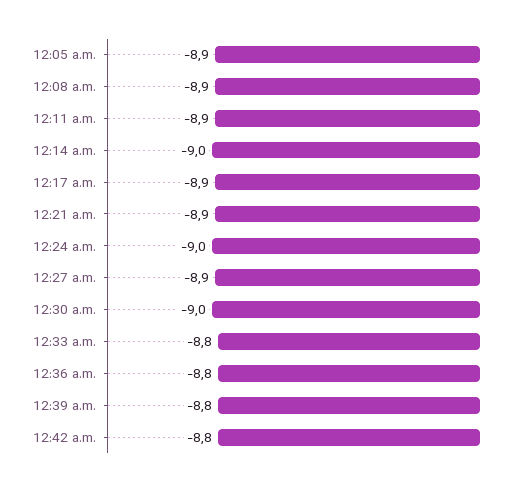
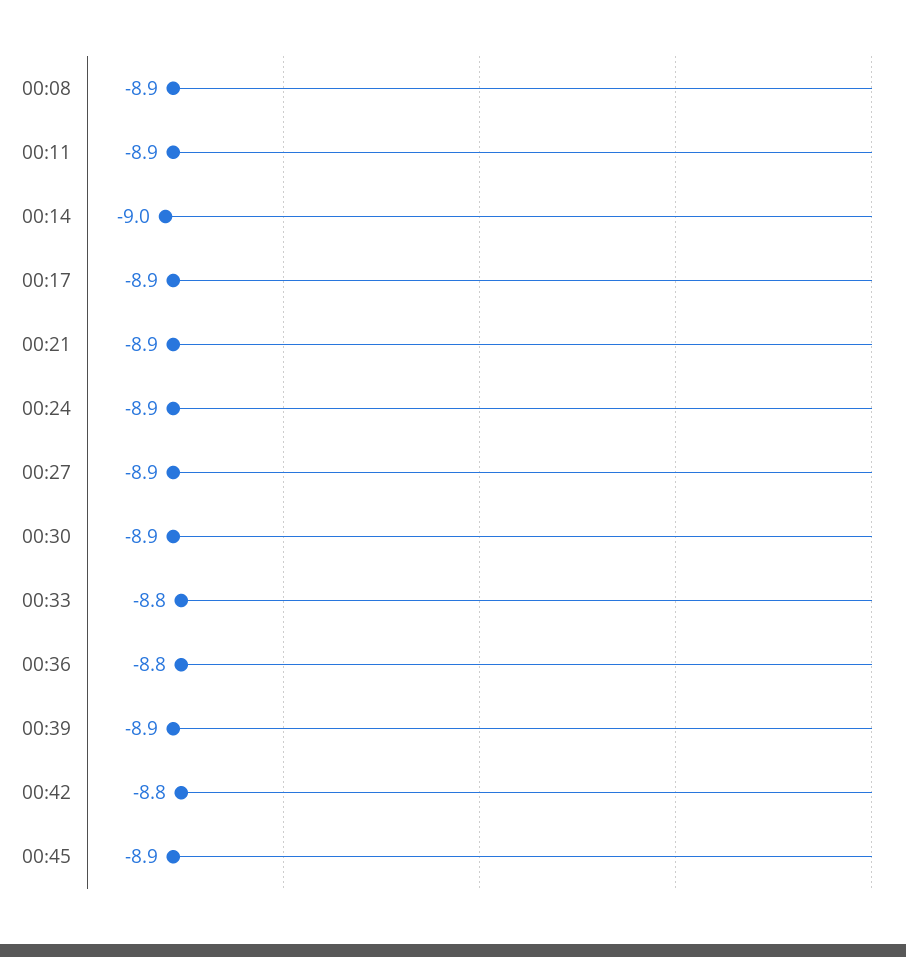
12:05 a.m.: -8.9 -> none
12:24 a.m.: -9 -> -8.9
12:30 a.m.: -9 -> -8.9
12:39 a.m.: -8.8 -> -8.9
00:45: none -> -8.9

